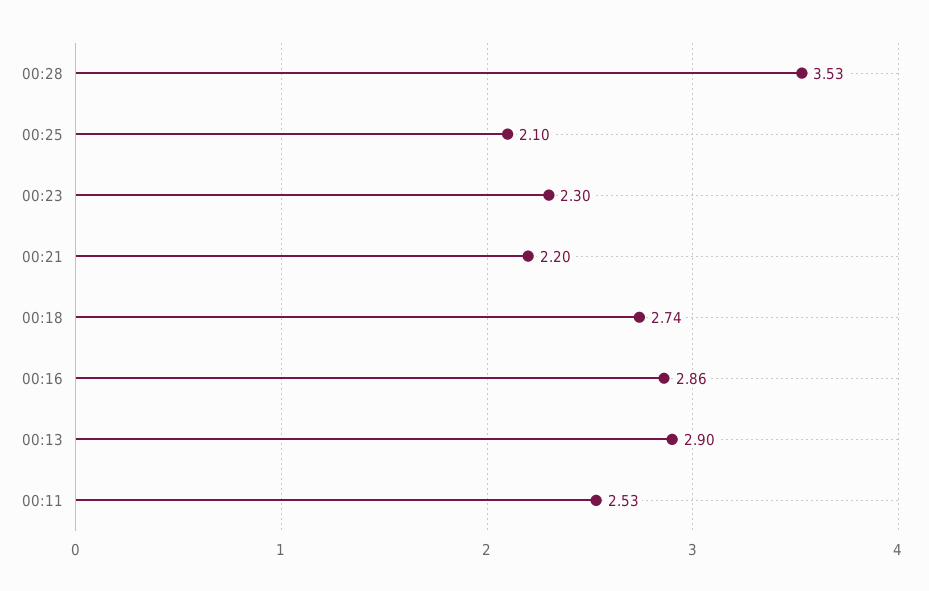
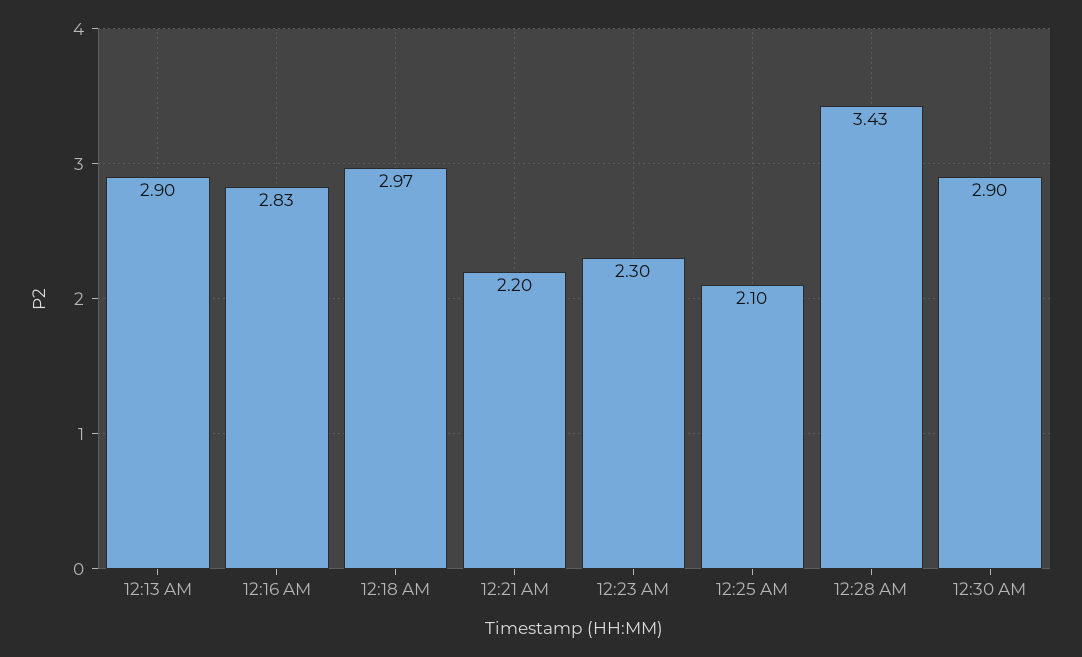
00:28: 3.53 -> 3.43
00:18: 2.74 -> 2.97
00:16: 2.86 -> 2.83
00:11: 2.53 -> none
12:30 AM: none -> 2.9

